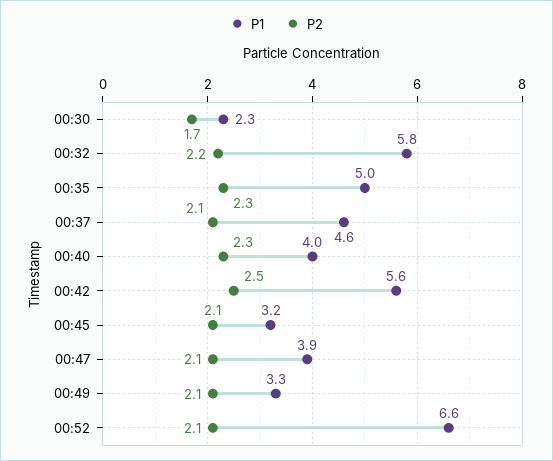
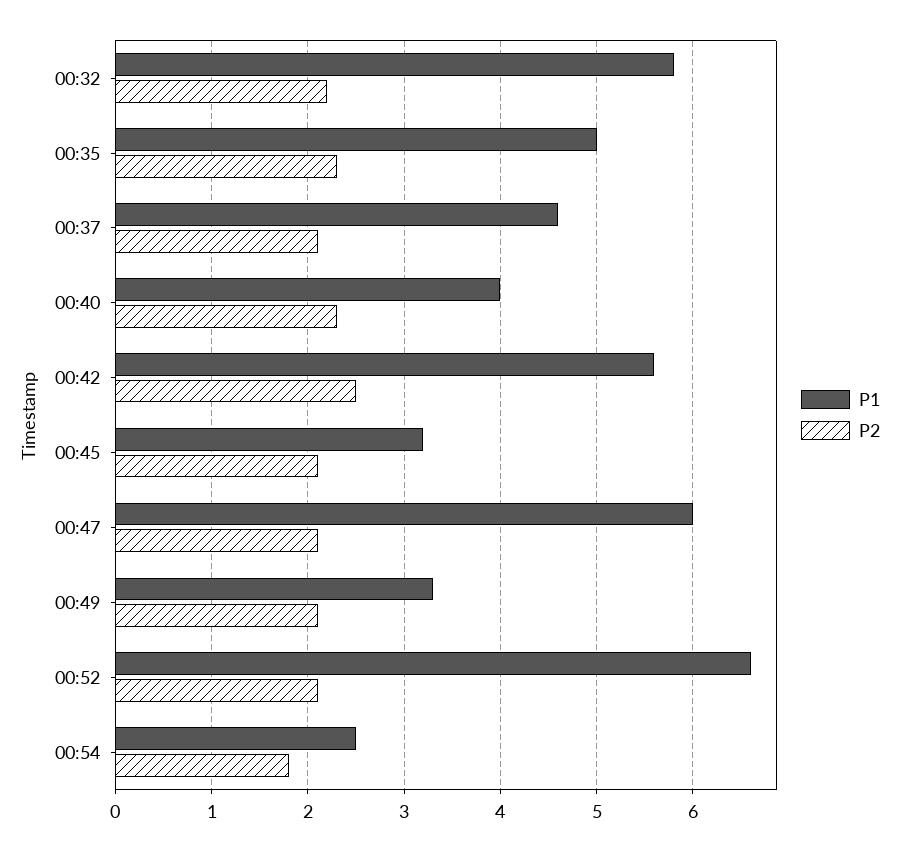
P1, 00:30: 2.3 -> none
P2, 00:30: 1.7 -> none
P1, 00:47: 3.9 -> 6
P1, 00:54: none -> 2.5
P2, 00:54: none -> 1.8

